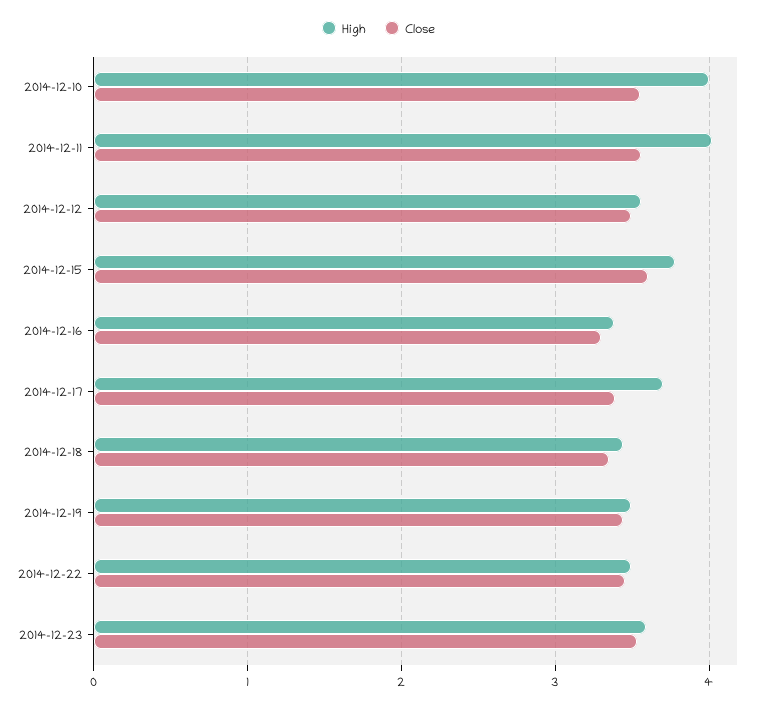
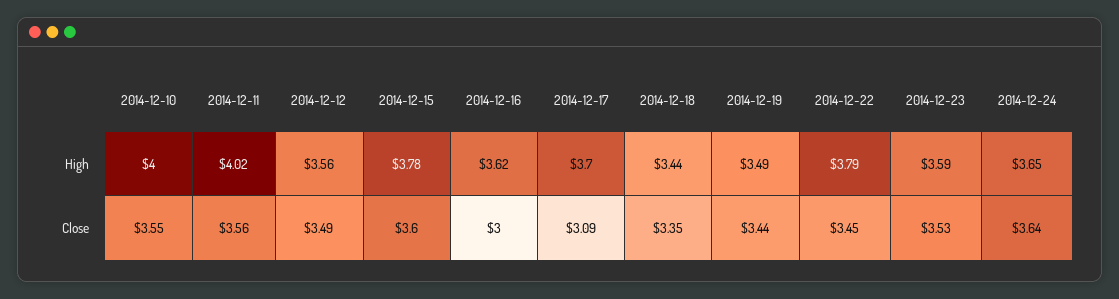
High, 2014-12-16: 3.4 -> 3.62
Close, 2014-12-16: 3.3 -> 3
Close, 2014-12-17: 3.4 -> 3.09
High, 2014-12-22: 3.5 -> 3.79
High, 2014-12-24: none -> 3.65
Close, 2014-12-24: none -> 3.64

